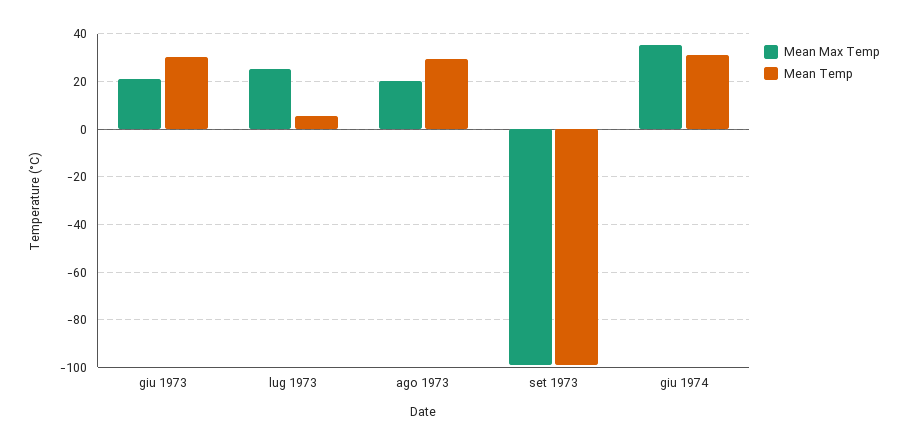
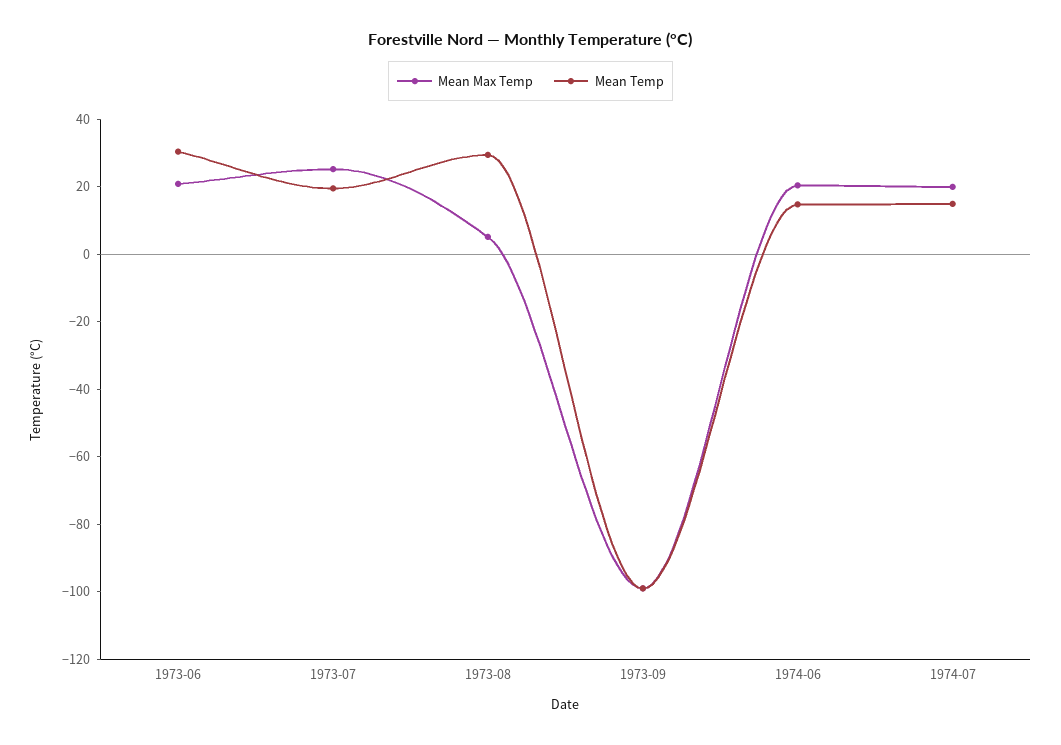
Mean Temp, lug 1973: 5 -> 20
Mean Max Temp, ago 1973: 20 -> 5
Mean Max Temp, giu 1974: 35 -> 20
Mean Temp, giu 1974: 30 -> 15
Mean Max Temp, 1974-07: none -> 20
Mean Temp, 1974-07: none -> 15

